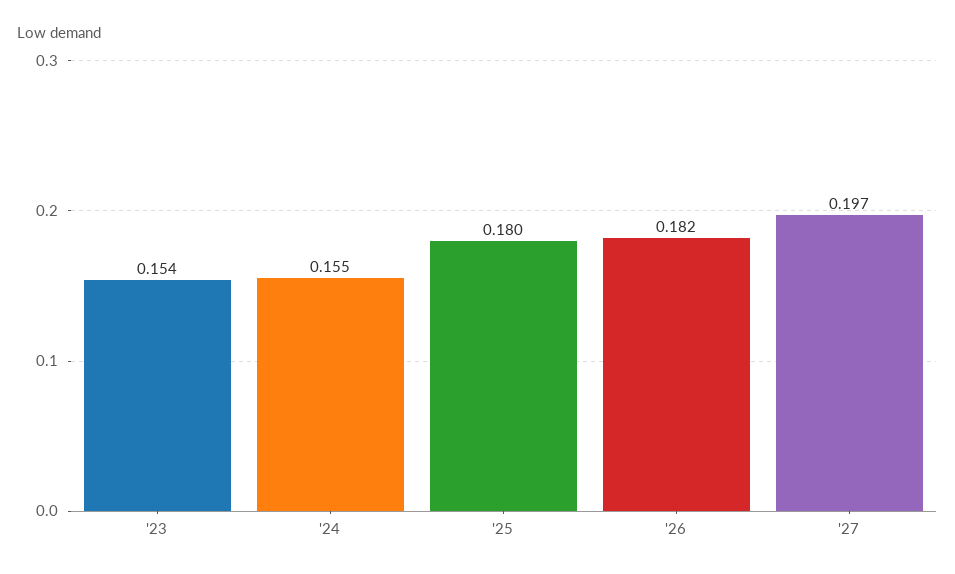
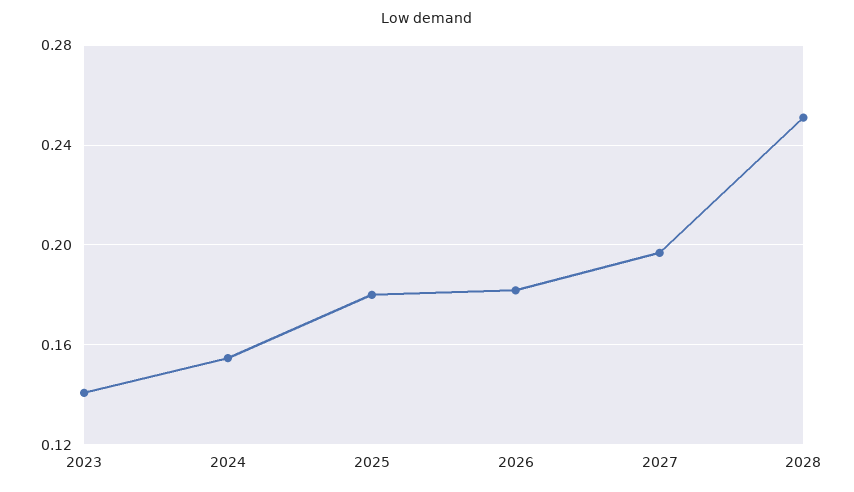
'23: 0.154 -> 0.14
2028: none -> 0.25

